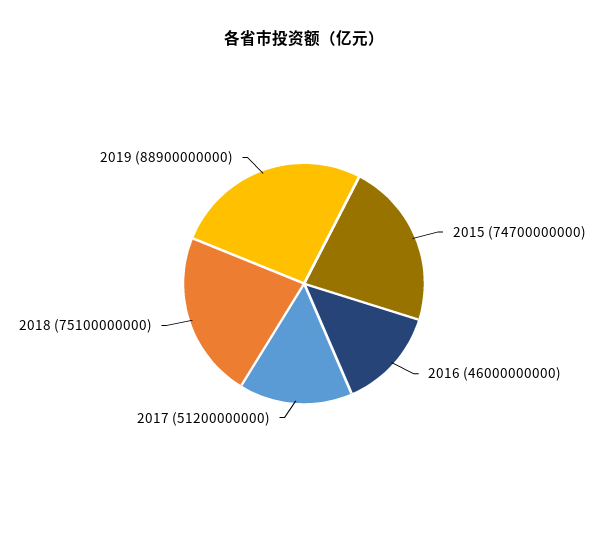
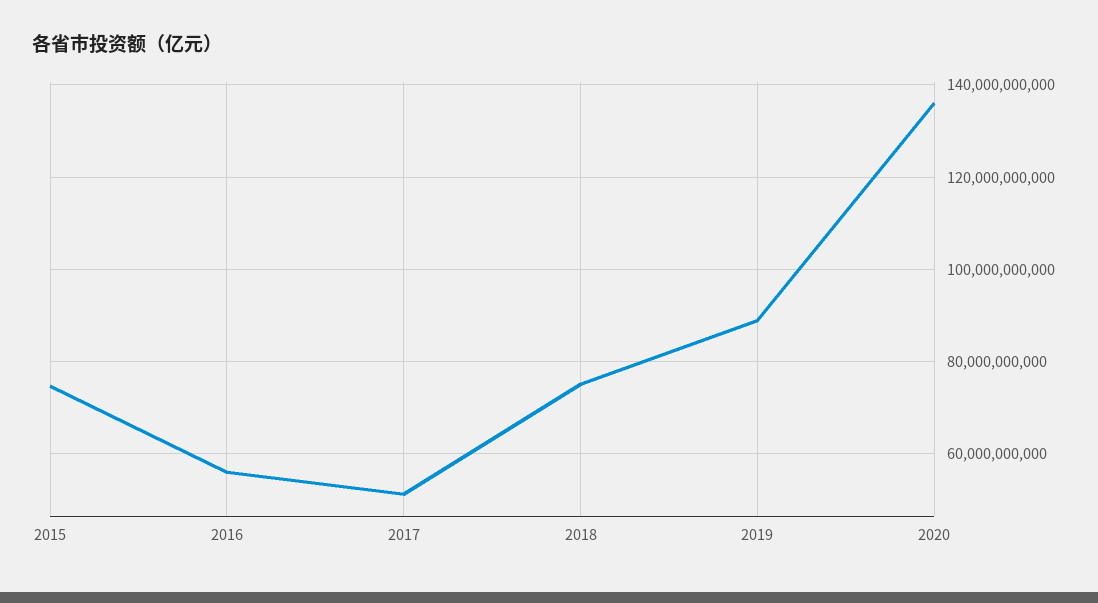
2016: 46000000000 -> 56000000000
2020: none -> 136000000000

